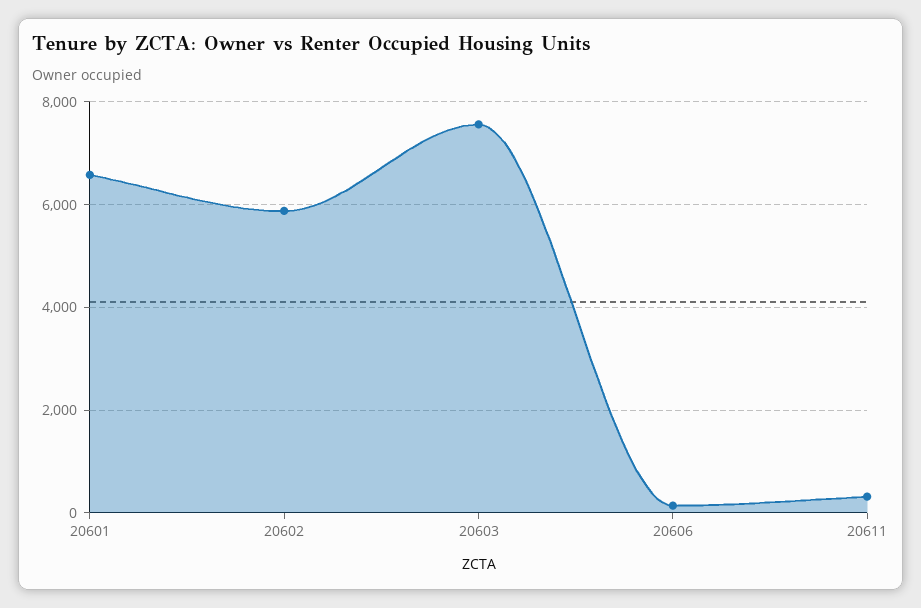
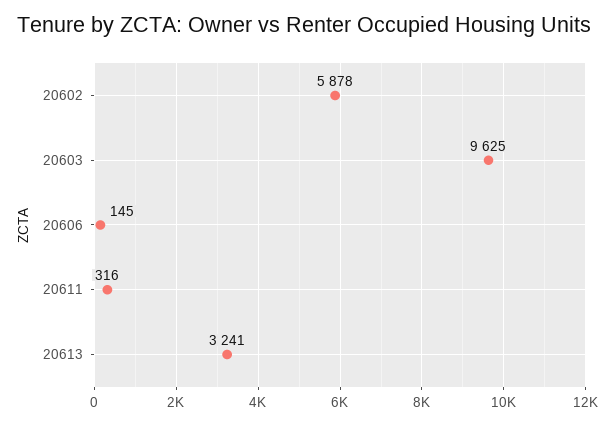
20601: 6600 -> none
20603: 7600 -> 9625
20613: none -> 3241

